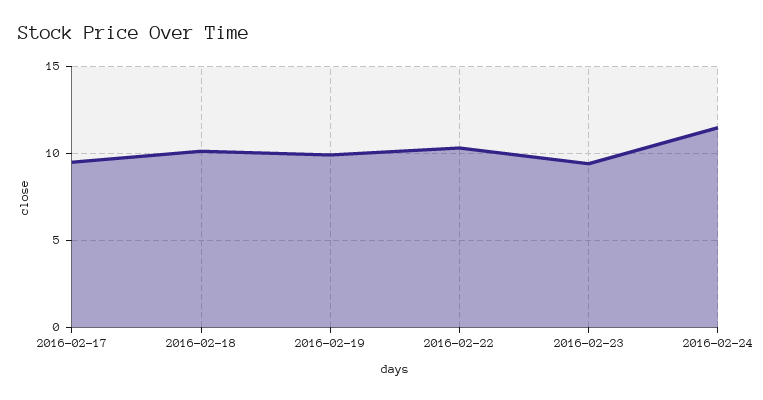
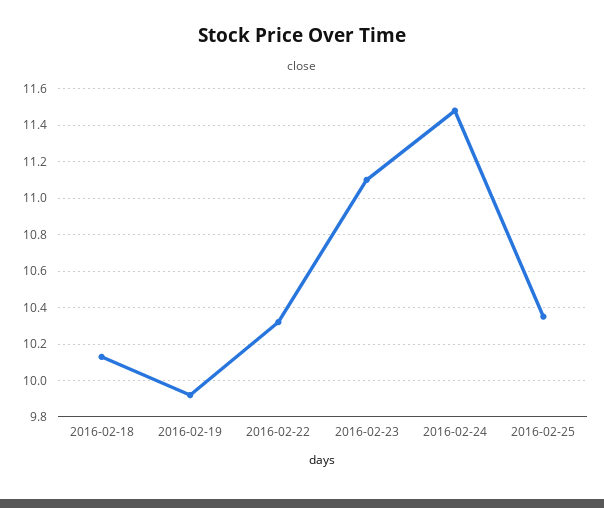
2016-02-17: 9.5 -> none
2016-02-23: 9.5 -> 11.1
2016-02-25: none -> 10.35

